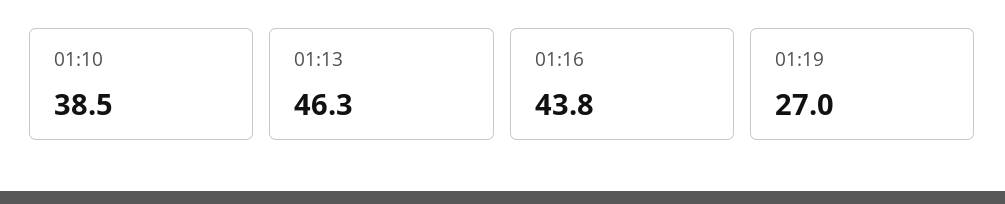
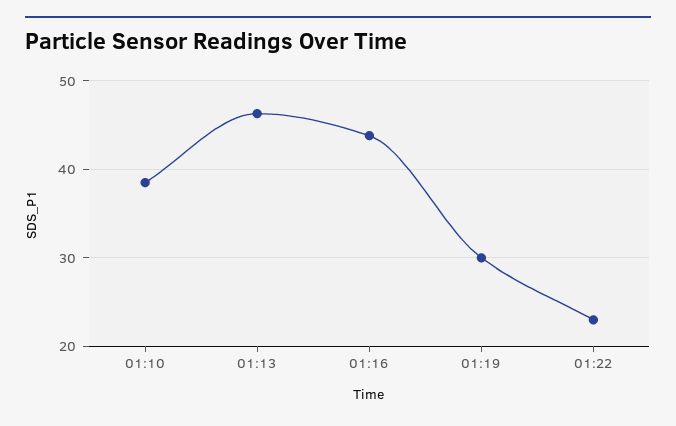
01:19: 27 -> 30
01:22: none -> 23

